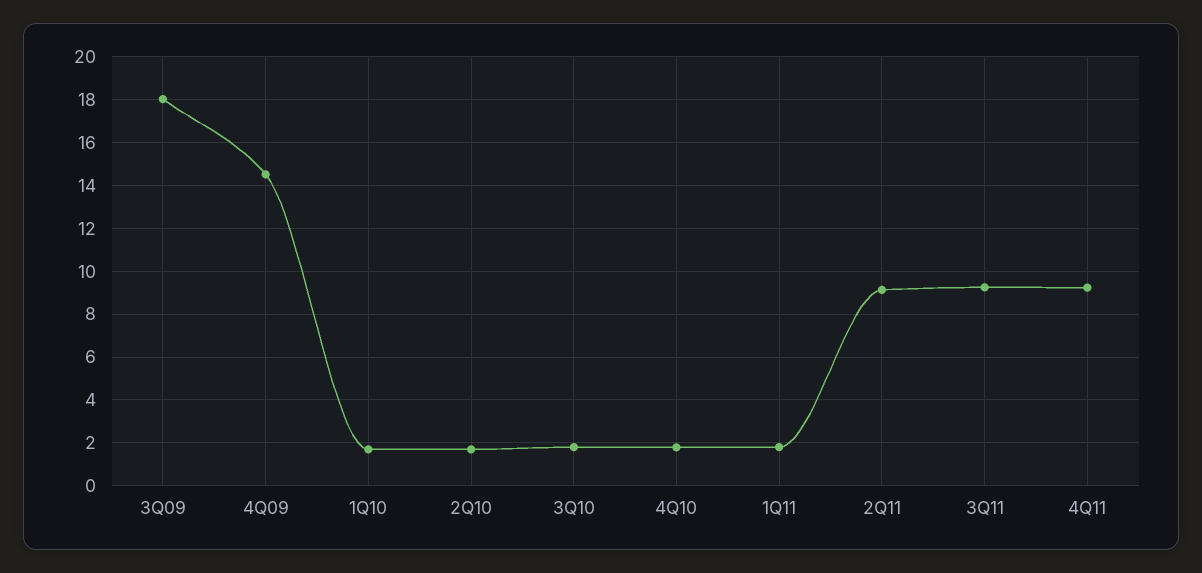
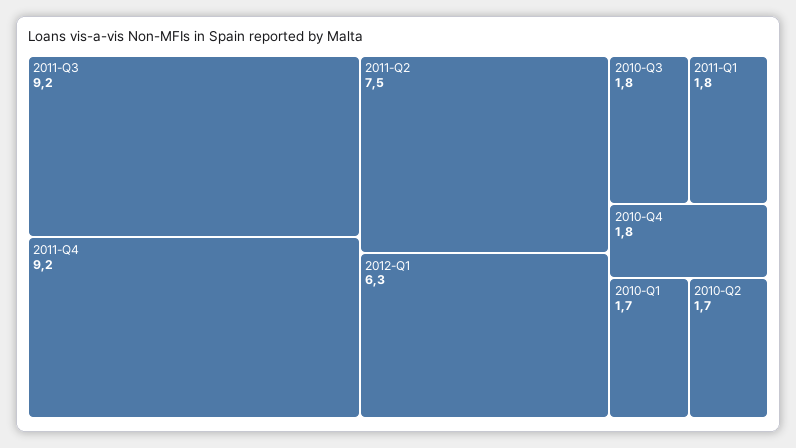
3Q09: 18 -> none
4Q09: 14.5 -> none
2Q11: 9 -> 7.5
2012-Q1: none -> 6.3

